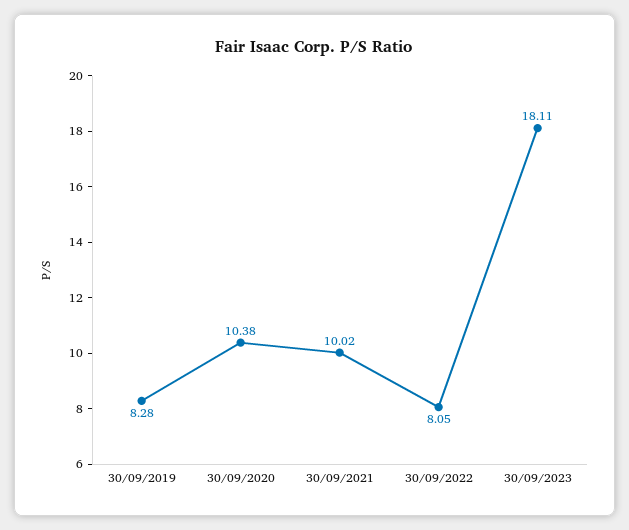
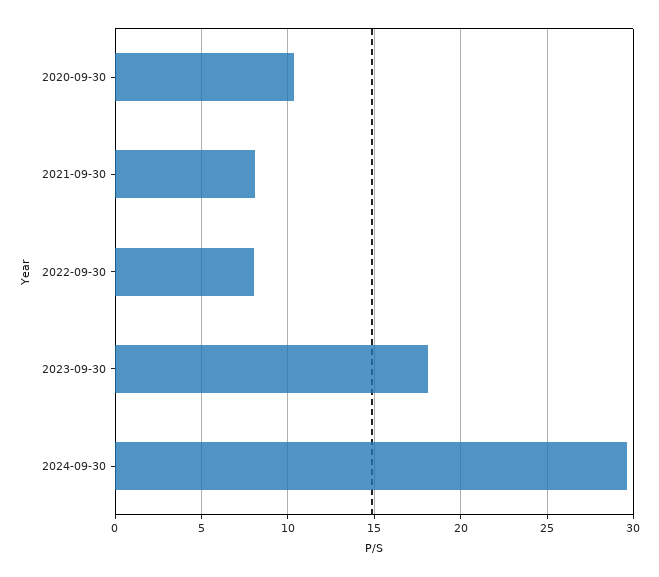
30/09/2019: 8.28 -> none
30/09/2021: 10.02 -> 8
2024-09-30: none -> 29.5

